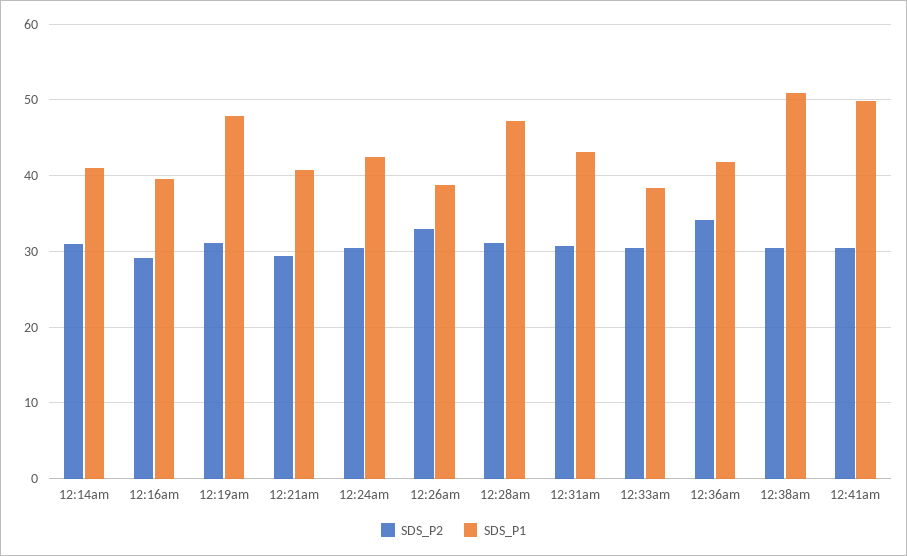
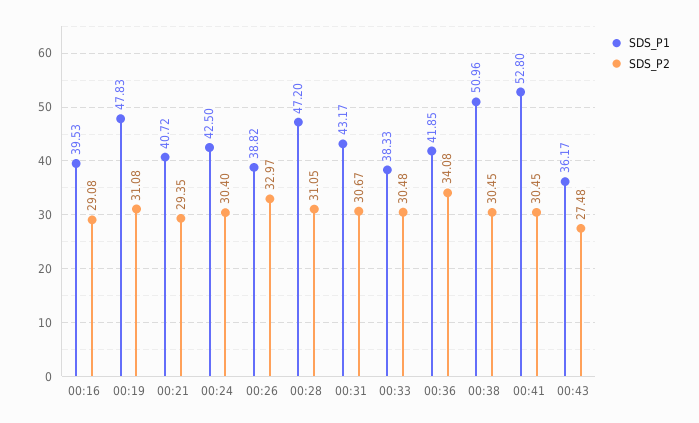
SDS_P2, 12:14am: 31 -> none
SDS_P1, 12:14am: 41 -> none
SDS_P1, 12:41am: 50 -> 52.8
SDS_P1, 00:43: none -> 36.17
SDS_P2, 00:43: none -> 27.48

